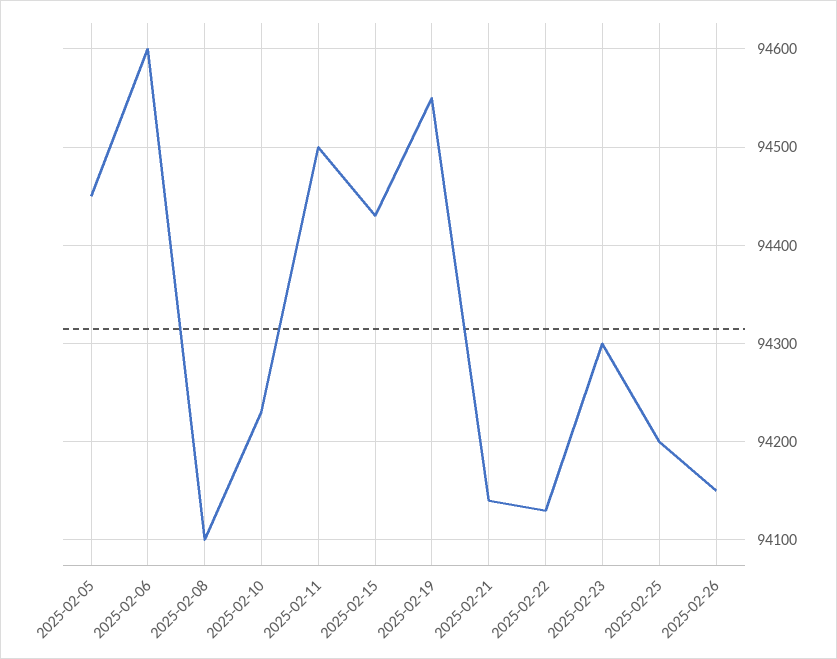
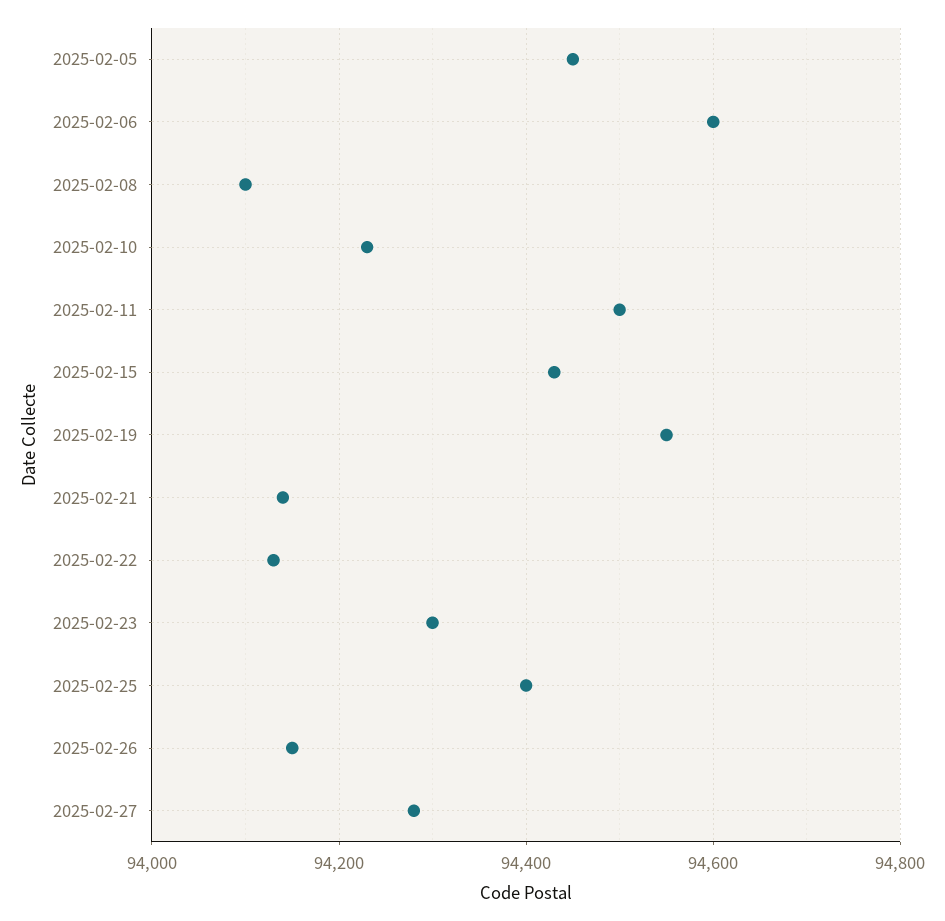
2025-02-25: 94200 -> 94400
2025-02-27: none -> 94280

